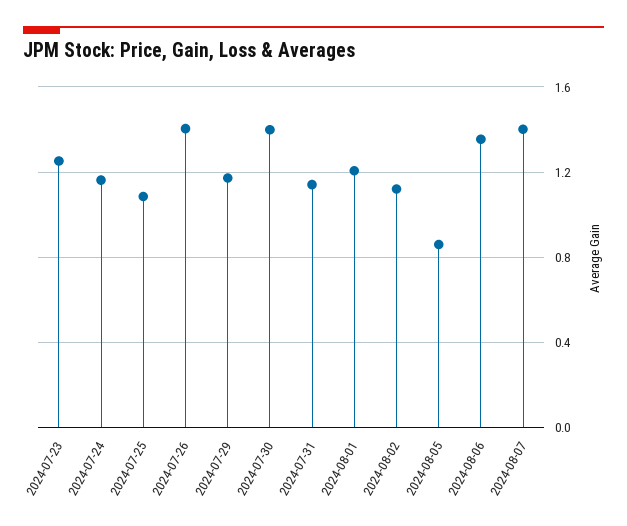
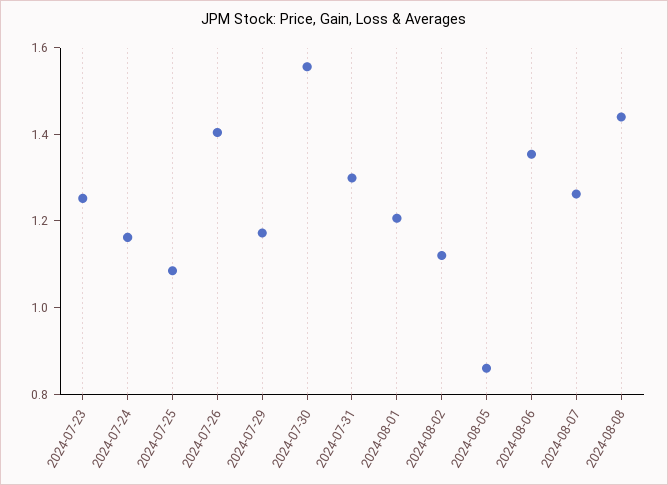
2024-07-30: 1.4 -> 1.55
2024-07-31: 1.15 -> 1.3
2024-08-07: 1.4 -> 1.25
2024-08-08: none -> 1.45

